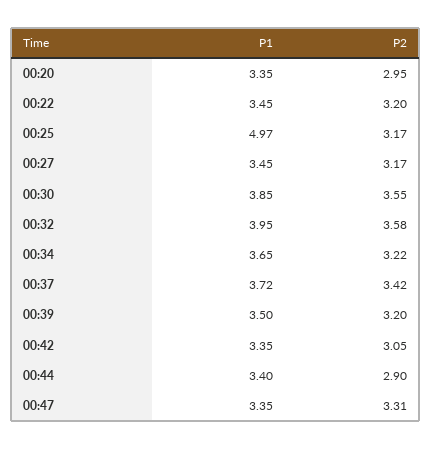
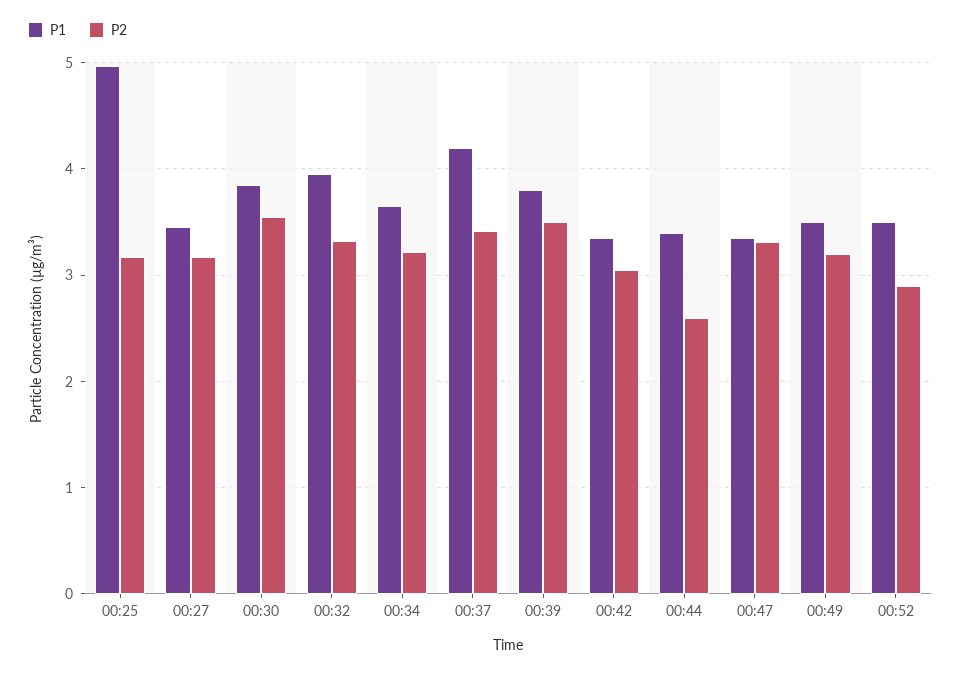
P1, 00:20: 3.35 -> none
P2, 00:20: 2.95 -> none
P1, 00:22: 3.45 -> none
P2, 00:22: 3.2 -> none
P2, 00:32: 3.58 -> 3.3
P1, 00:37: 3.72 -> 4.2
P1, 00:39: 3.5 -> 3.8
P2, 00:39: 3.2 -> 3.5
P2, 00:44: 2.9 -> 2.6
P1, 00:49: none -> 3.5
P2, 00:49: none -> 3.2
P1, 00:52: none -> 3.5
P2, 00:52: none -> 2.9

